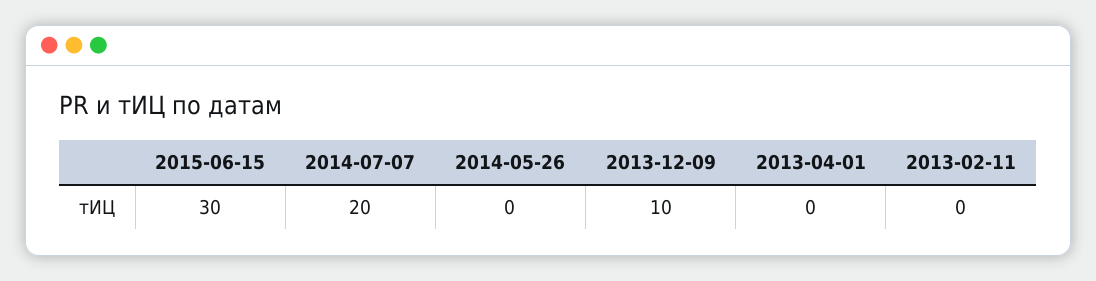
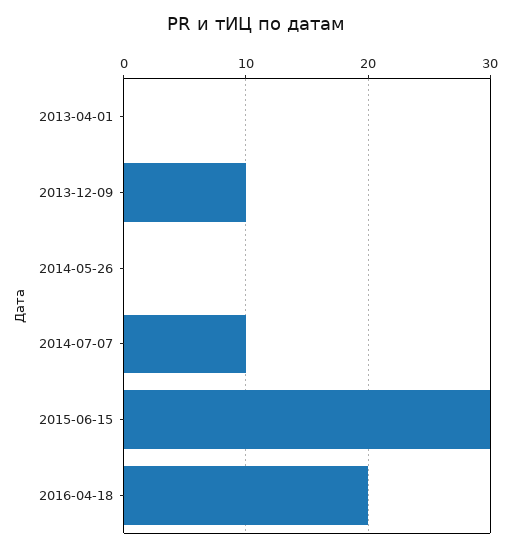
2014-07-07: 20 -> 10
2013-02-11: 0 -> none
2016-04-18: none -> 20

